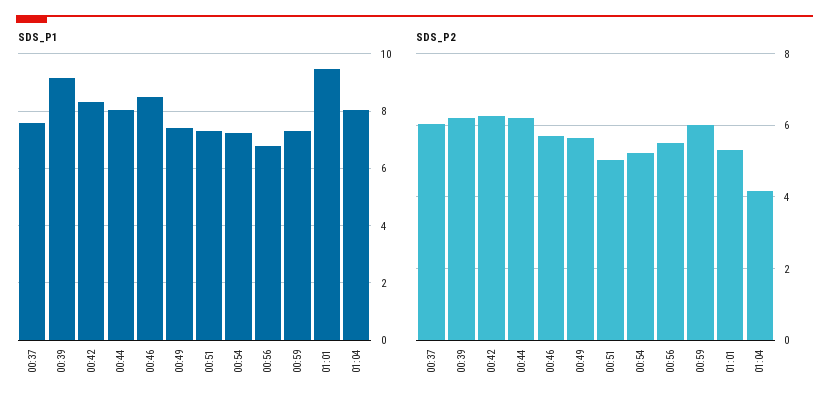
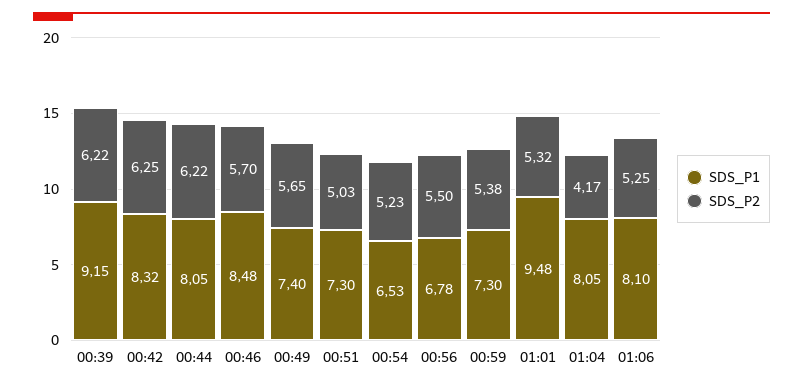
SDS_P1, 00:37: 7.5 -> none
SDS_P1, 00:54: 7.25 -> 6.53
SDS_P2, 00:37: 6 -> none
SDS_P2, 00:59: 6 -> 5.38
SDS_P1, 01:06: none -> 8.1
SDS_P2, 01:06: none -> 5.25

